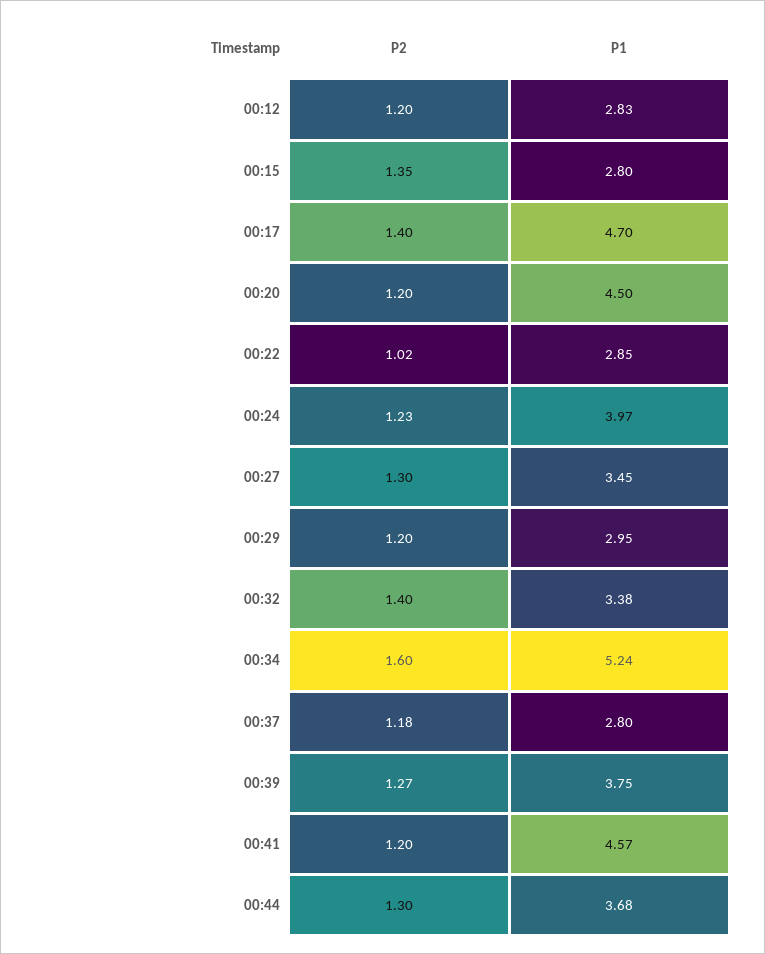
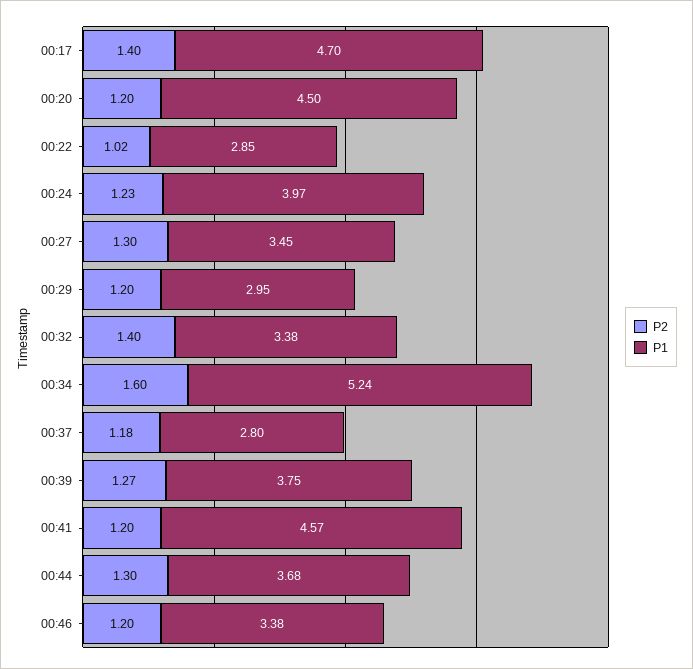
P2, 00:12: 1.2 -> none
P1, 00:12: 2.83 -> none
P2, 00:15: 1.35 -> none
P1, 00:15: 2.8 -> none
P2, 00:46: none -> 1.2
P1, 00:46: none -> 3.38

